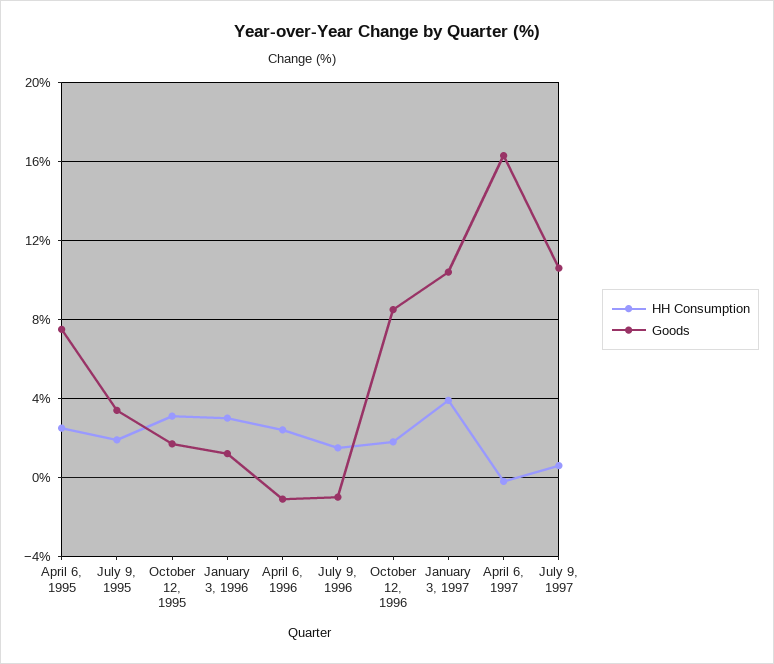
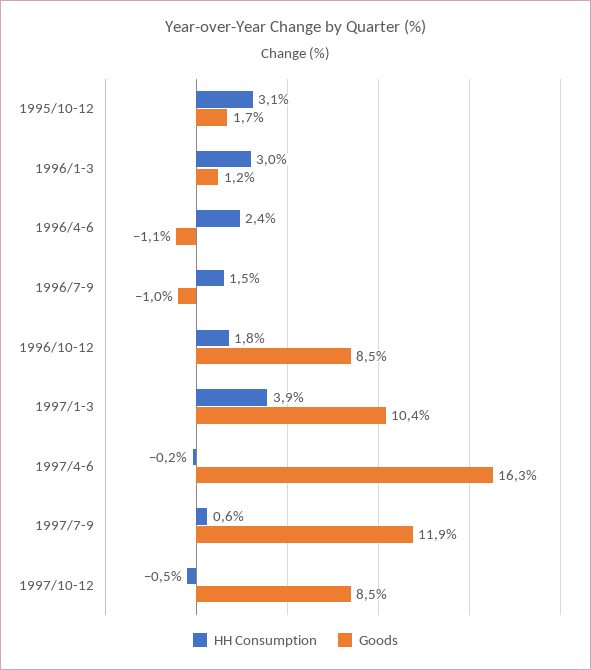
HH Consumption, April 6, 1995: 2.5 -> none
Goods, April 6, 1995: 7.5 -> none
HH Consumption, July 9, 1995: 2 -> none
Goods, July 9, 1995: 3.5 -> none
Goods, July 9, 1997: 10.5 -> 11.9
HH Consumption, 1997/10-12: none -> -0.5
Goods, 1997/10-12: none -> 8.5

